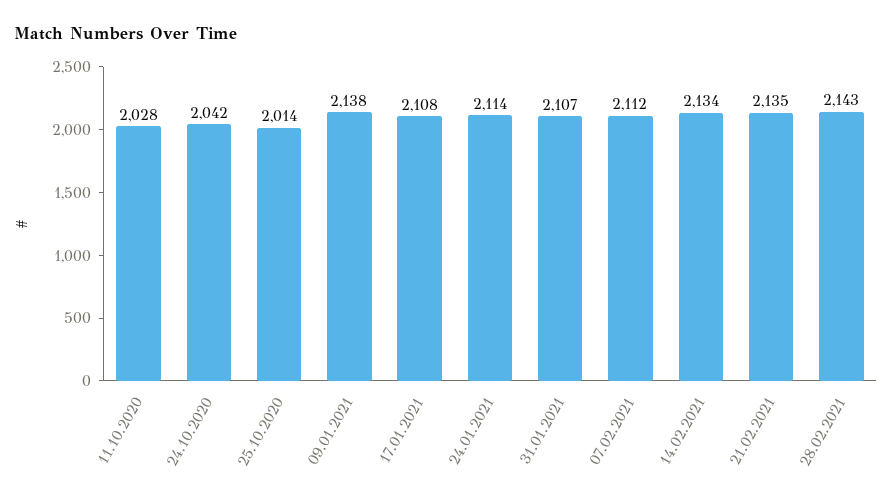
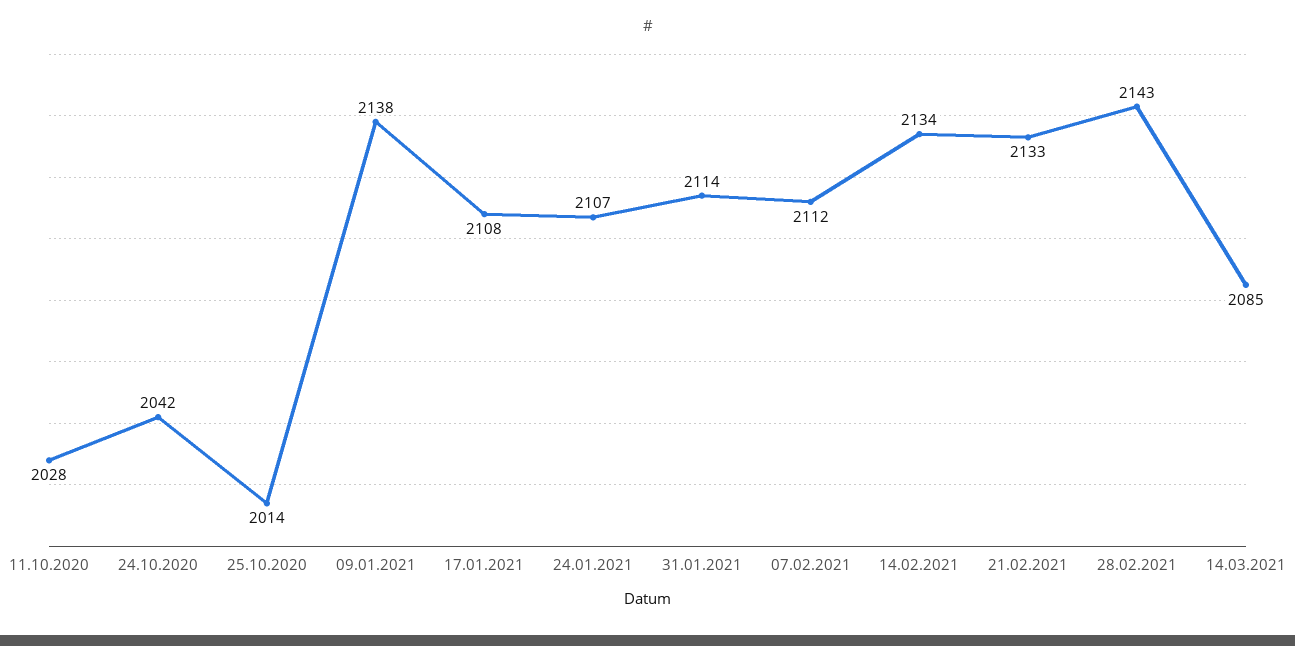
24.01.2021: 2114 -> 2107
31.01.2021: 2107 -> 2114
21.02.2021: 2135 -> 2133
14.03.2021: none -> 2085

